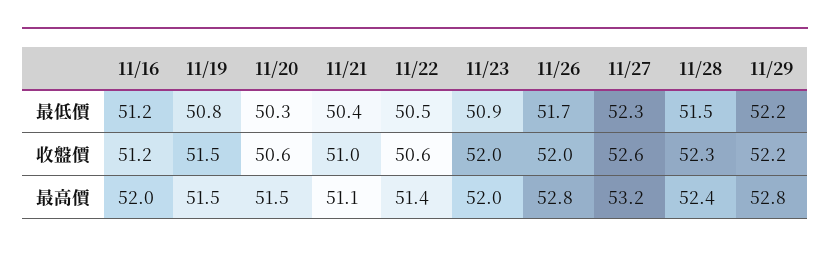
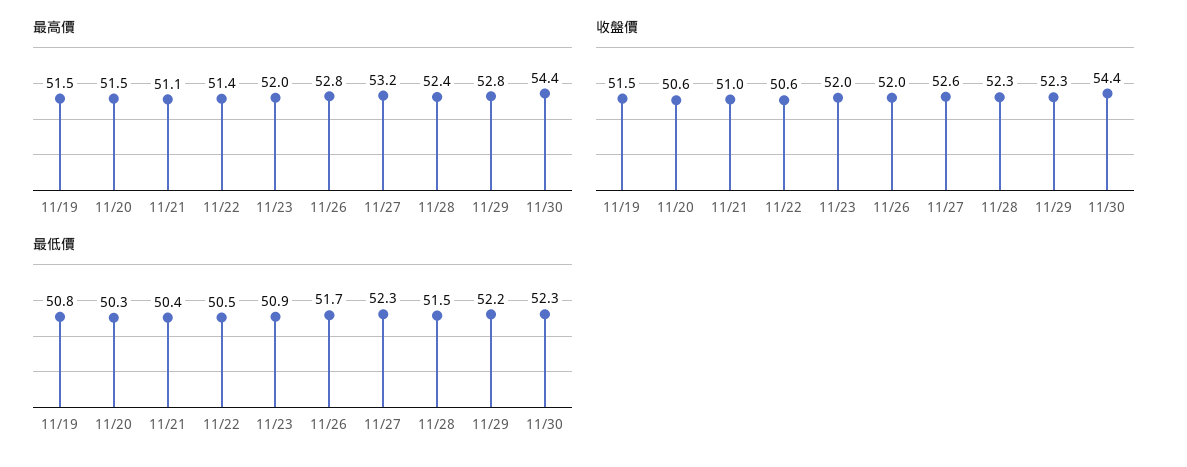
最低價, 11/16: 51.2 -> none
收盤價, 11/16: 51.2 -> none
收盤價, 11/29: 52.2 -> 52.3
最高價, 11/16: 52 -> none
最高價, 11/30: none -> 54.4
收盤價, 11/30: none -> 54.4
最低價, 11/30: none -> 52.3

